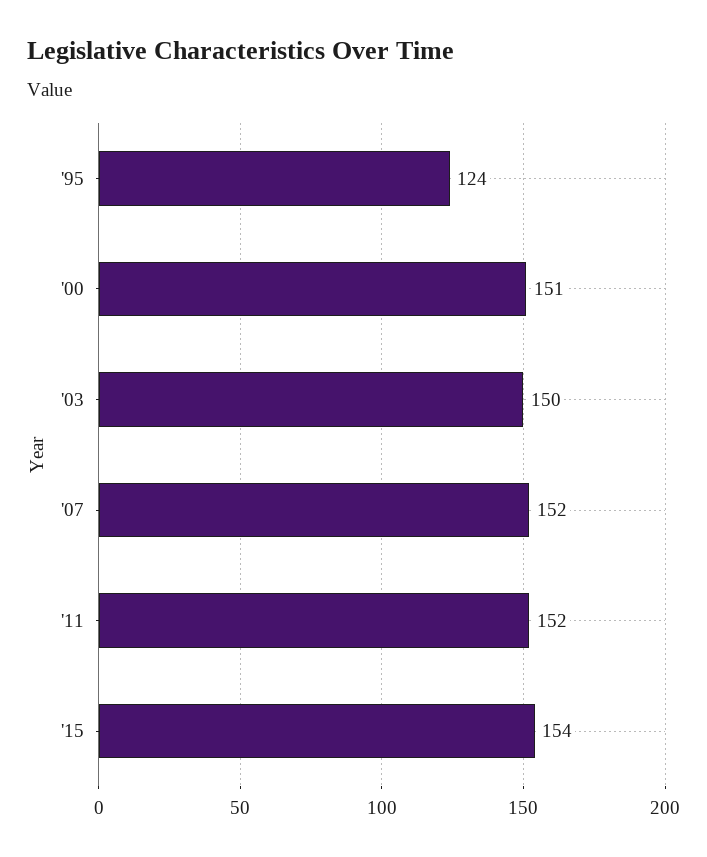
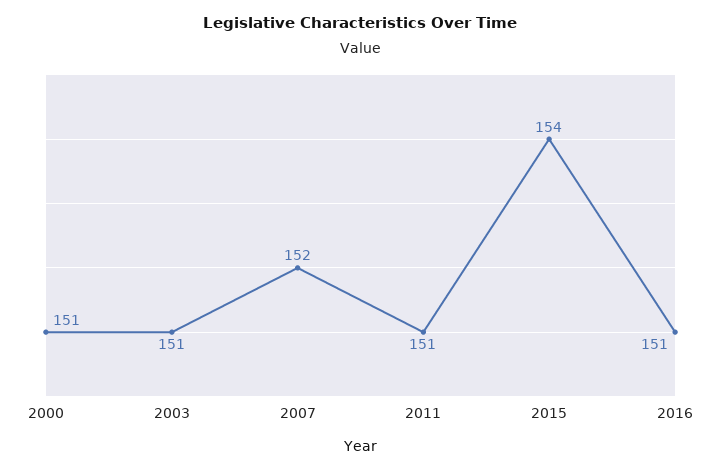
'95: 124 -> none
'03: 150 -> 151
'11: 152 -> 151
2016: none -> 151

